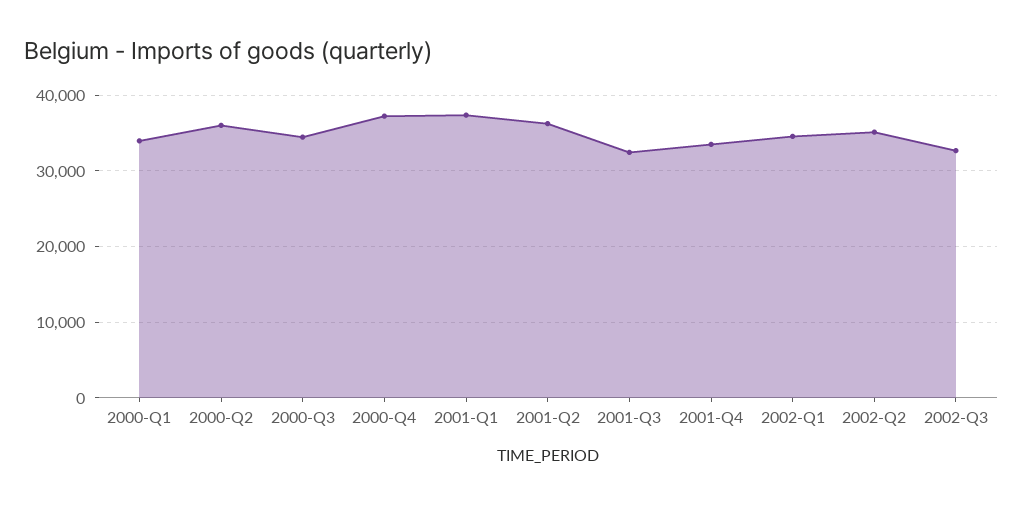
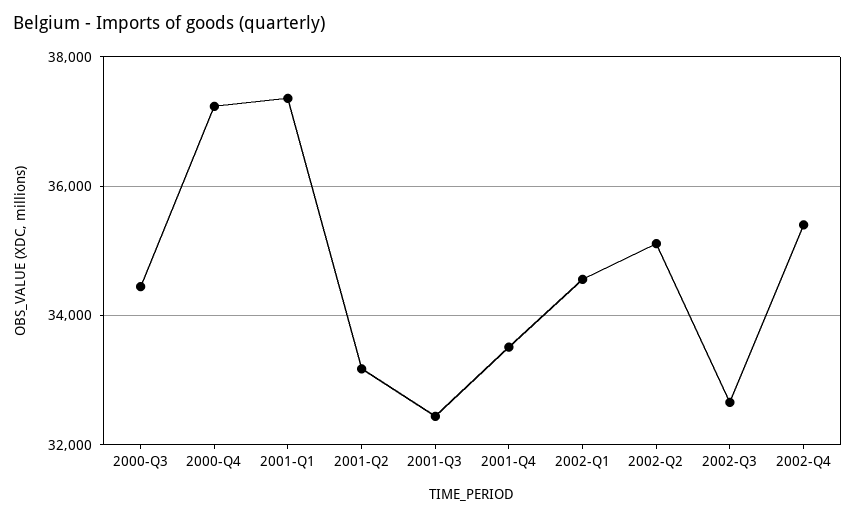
2000-Q1: 34000 -> none
2000-Q2: 36000 -> none
2001-Q2: 36000 -> 33200
2002-Q4: none -> 35400

